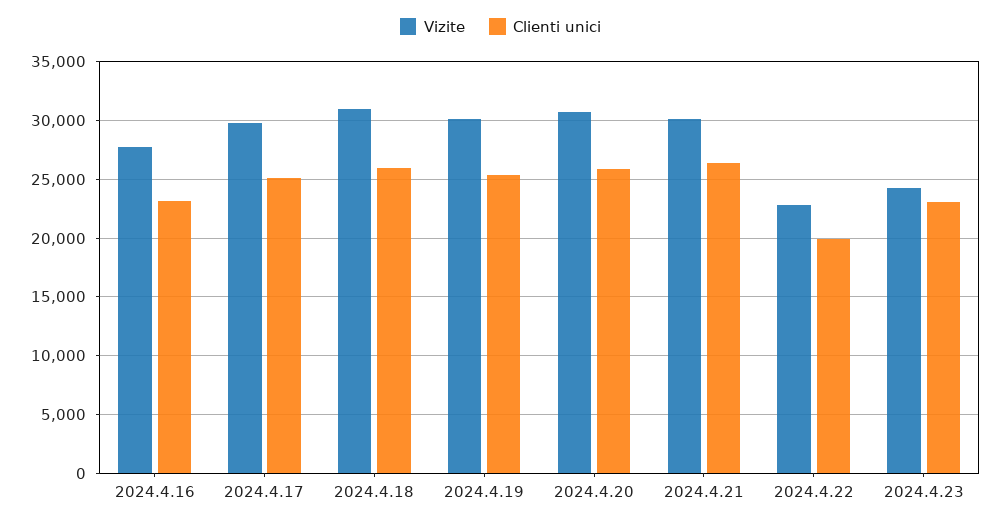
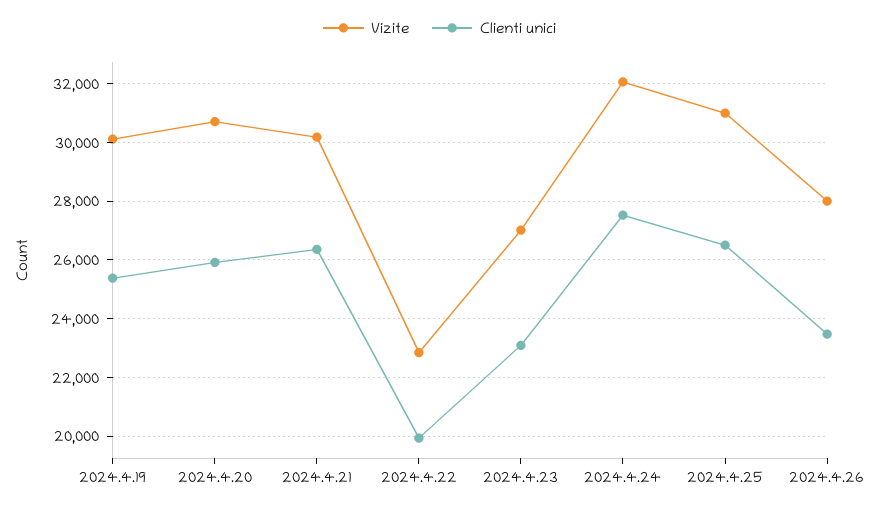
Vizite, 2024.4.16: 28000 -> none
Clienti unici, 2024.4.16: 23000 -> none
Vizite, 2024.4.17: 30000 -> none
Clienti unici, 2024.4.17: 25000 -> none
Vizite, 2024.4.18: 31000 -> none
Clienti unici, 2024.4.18: 26000 -> none
Vizite, 2024.4.23: 24000 -> 27000
Vizite, 2024.4.24: none -> 32000
Clienti unici, 2024.4.24: none -> 27500
Vizite, 2024.4.25: none -> 31000
Clienti unici, 2024.4.25: none -> 26500
Vizite, 2024.4.26: none -> 28000
Clienti unici, 2024.4.26: none -> 23500

